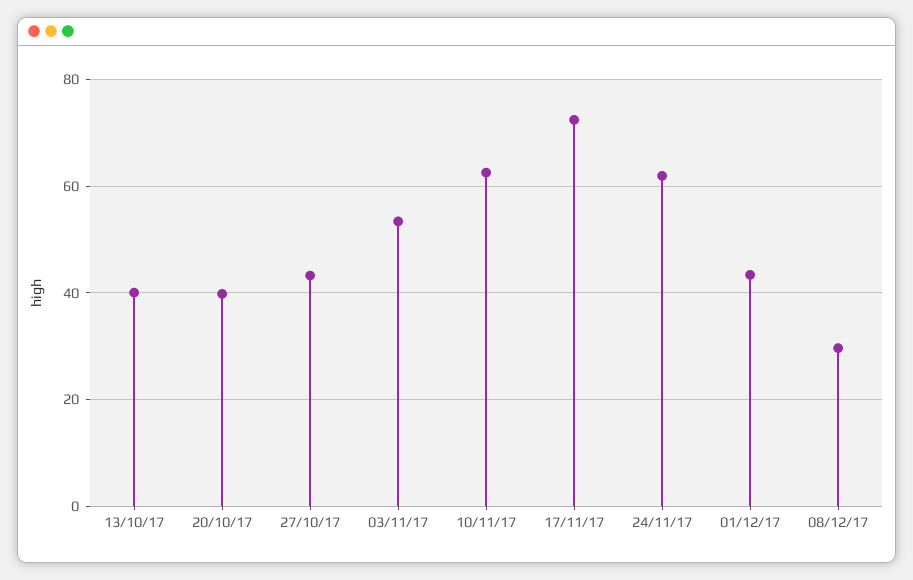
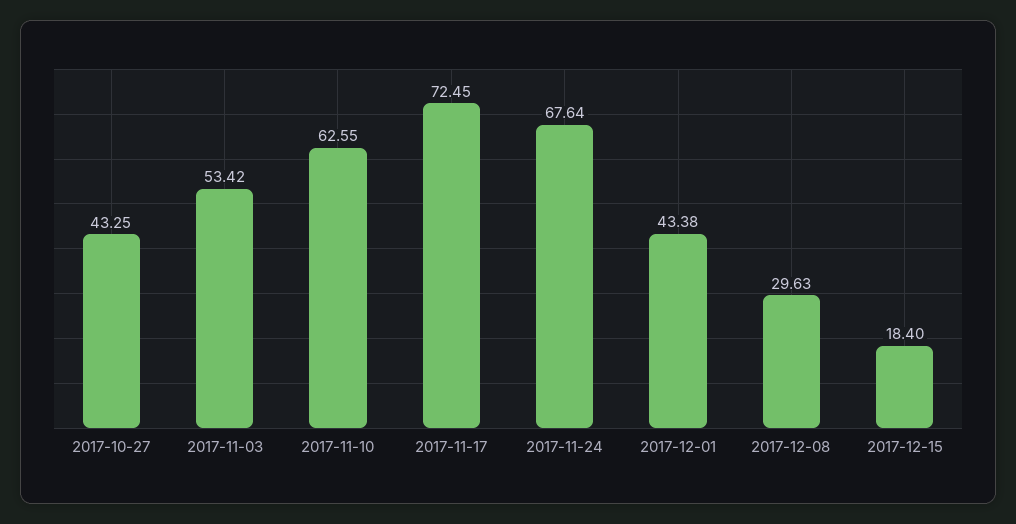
13/10/17: 40 -> none
20/10/17: 40 -> none
24/11/17: 62 -> 67.64
2017-12-15: none -> 18.4

